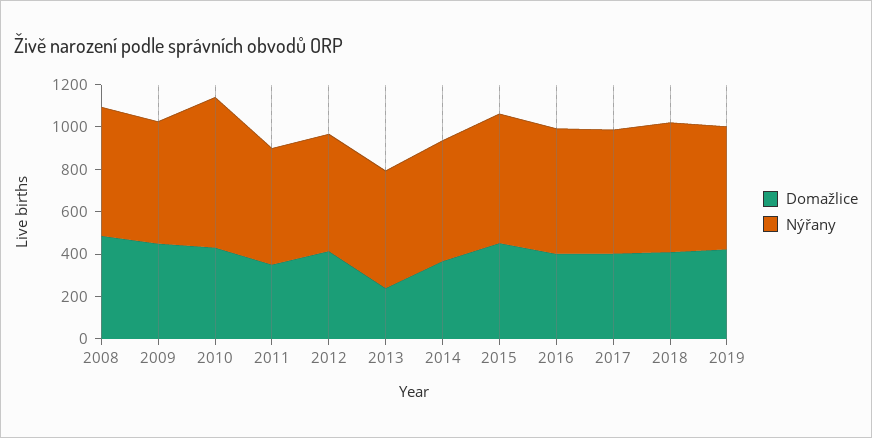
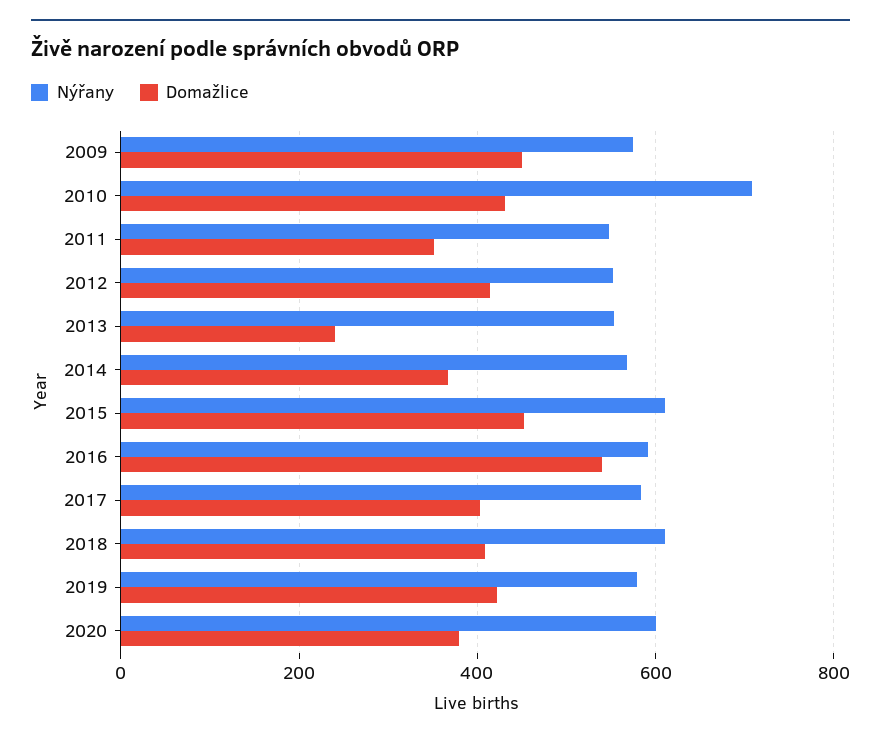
Domažlice, 2008: 500 -> none
Nýřany, 2008: 600 -> none
Domažlice, 2016: 400 -> 540
Nýřany, 2020: none -> 600
Domažlice, 2020: none -> 380

